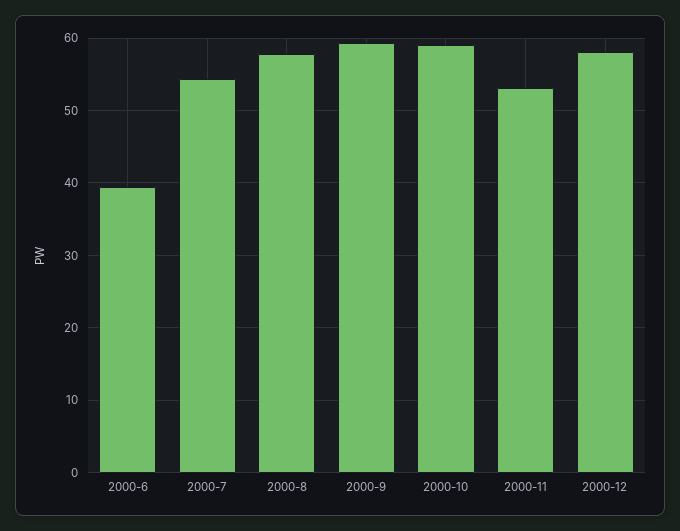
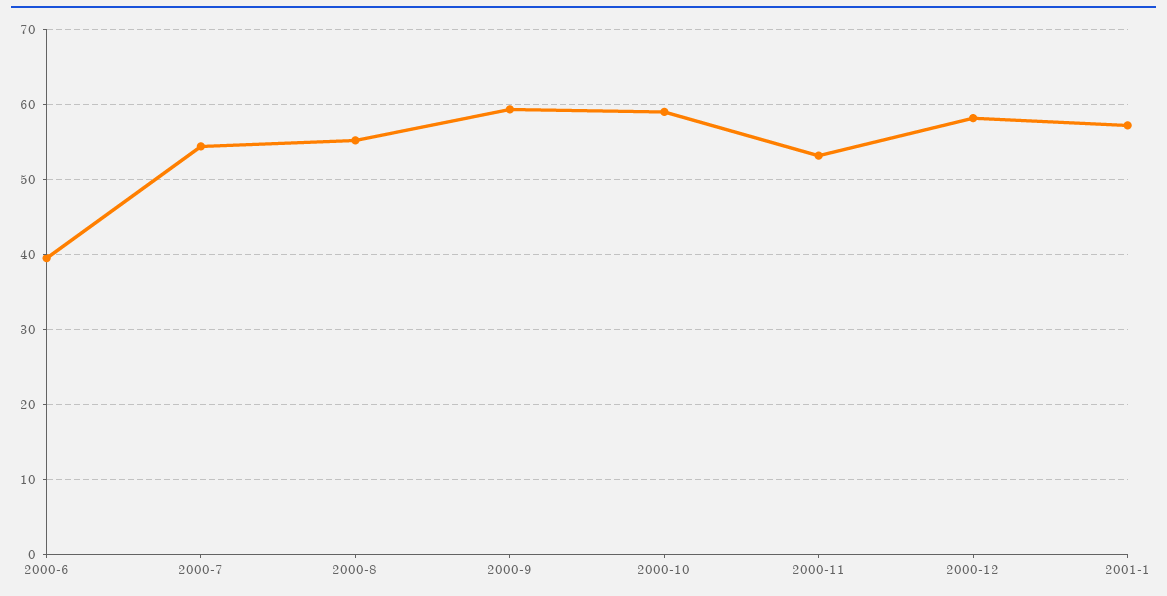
2000-8: 58 -> 55
2001-1: none -> 57

